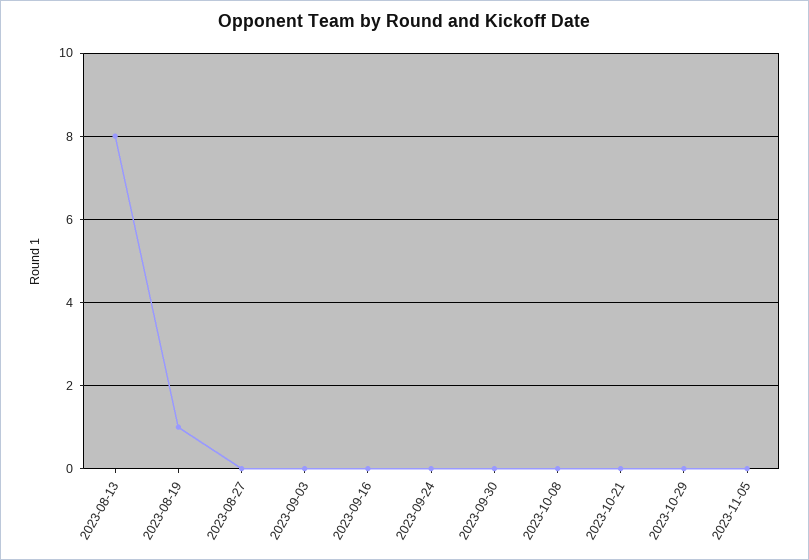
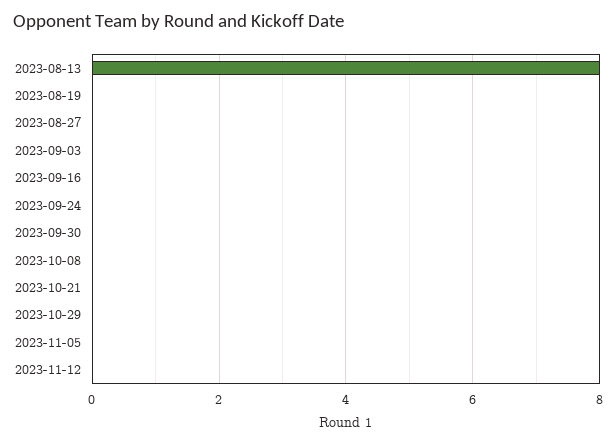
2023-08-19: 1 -> 0
2023-11-12: none -> 0

